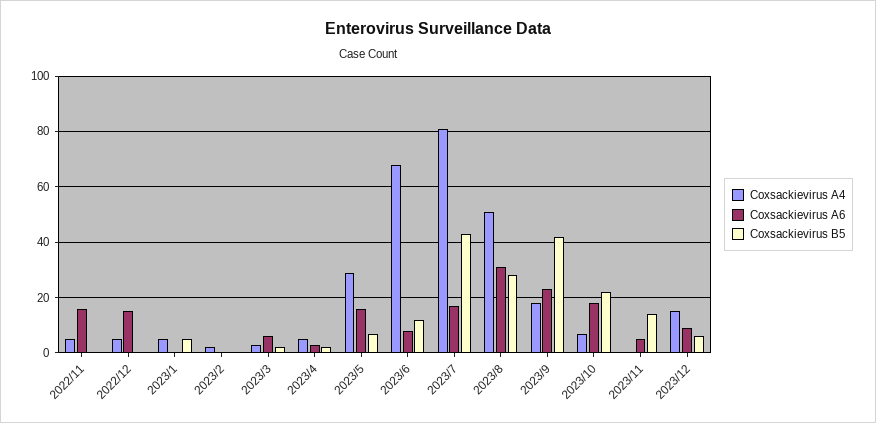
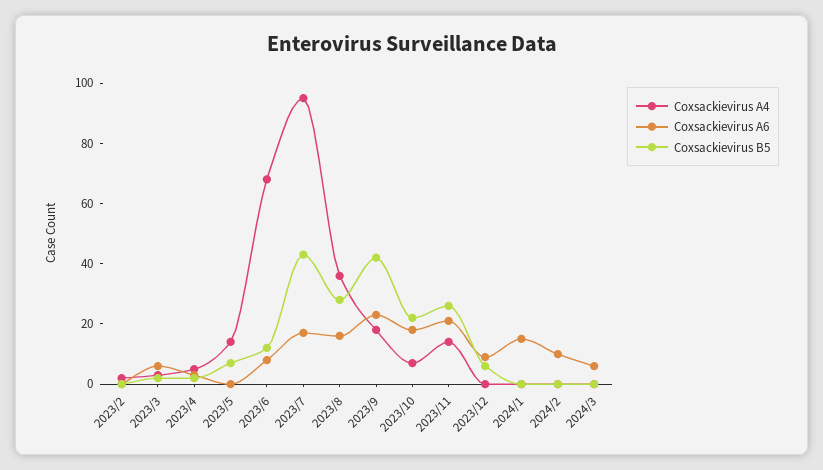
Coxsackievirus A4, 2022/11: 5 -> none
Coxsackievirus A6, 2022/11: 15 -> none
Coxsackievirus B5, 2022/11: 0 -> none
Coxsackievirus A4, 2022/12: 5 -> none
Coxsackievirus A6, 2022/12: 15 -> none
Coxsackievirus B5, 2022/12: 0 -> none
Coxsackievirus A4, 2023/1: 5 -> none
Coxsackievirus A6, 2023/1: 0 -> none
Coxsackievirus B5, 2023/1: 5 -> none
Coxsackievirus A4, 2023/5: 30 -> 15
Coxsackievirus A6, 2023/5: 15 -> 0
Coxsackievirus A4, 2023/7: 80 -> 95
Coxsackievirus A4, 2023/8: 50 -> 35
Coxsackievirus A6, 2023/8: 30 -> 15
Coxsackievirus A4, 2023/11: 0 -> 15
Coxsackievirus A6, 2023/11: 5 -> 20
Coxsackievirus B5, 2023/11: 15 -> 25
Coxsackievirus A4, 2023/12: 15 -> 0
Coxsackievirus A4, 2024/1: none -> 0
Coxsackievirus A6, 2024/1: none -> 15
Coxsackievirus B5, 2024/1: none -> 0
Coxsackievirus A4, 2024/2: none -> 0
Coxsackievirus A6, 2024/2: none -> 10
Coxsackievirus B5, 2024/2: none -> 0
Coxsackievirus A4, 2024/3: none -> 0
Coxsackievirus A6, 2024/3: none -> 5
Coxsackievirus B5, 2024/3: none -> 0

